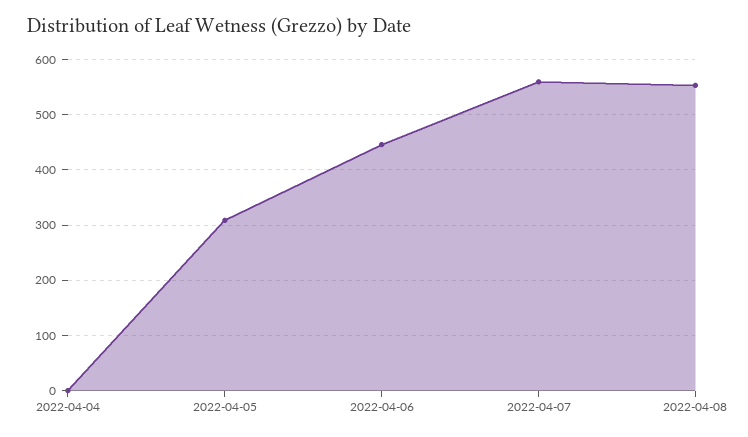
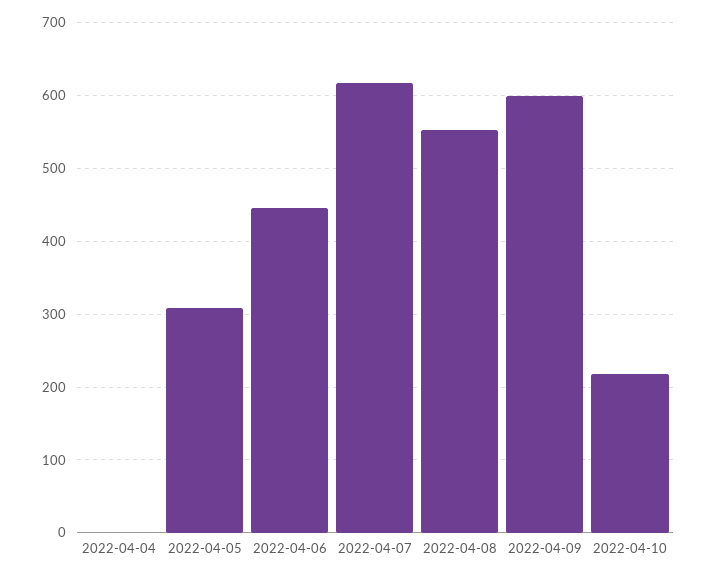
2022-04-07: 560 -> 620
2022-04-09: none -> 600
2022-04-10: none -> 220

